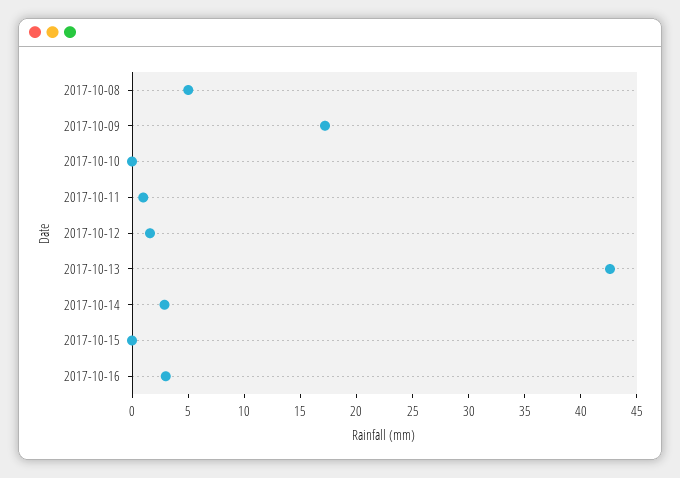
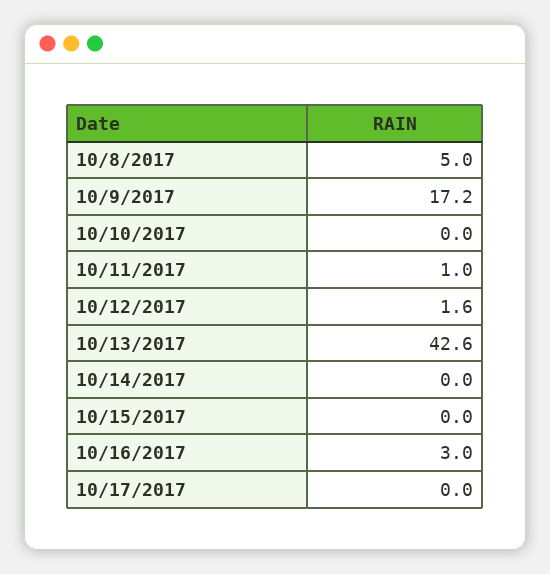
2017-10-14: 3 -> 0
10/17/2017: none -> 0

